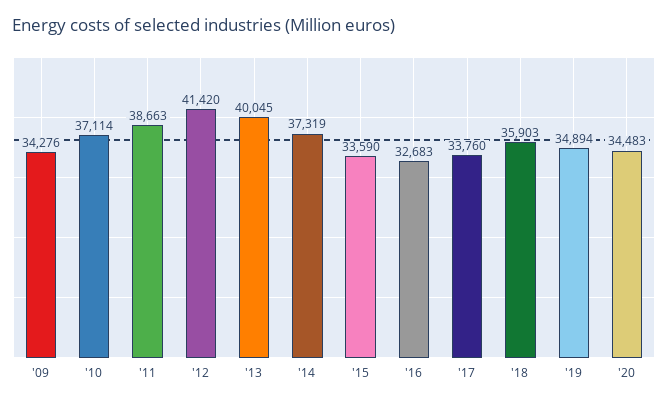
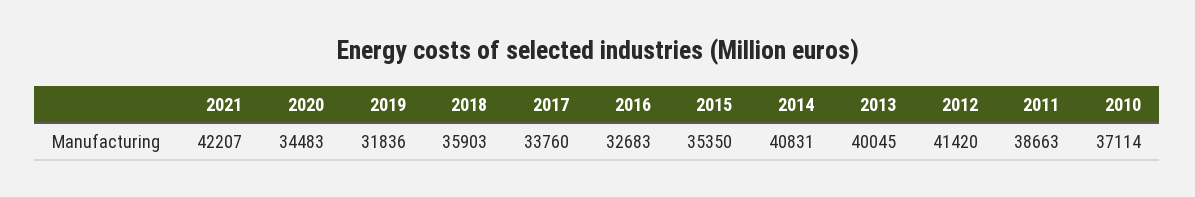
'09: 34276 -> none
'14: 37319 -> 40831
'15: 33590 -> 35350
'19: 34894 -> 31836
2021: none -> 42207

